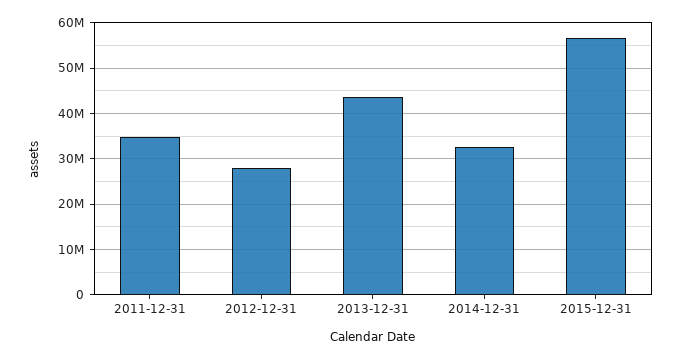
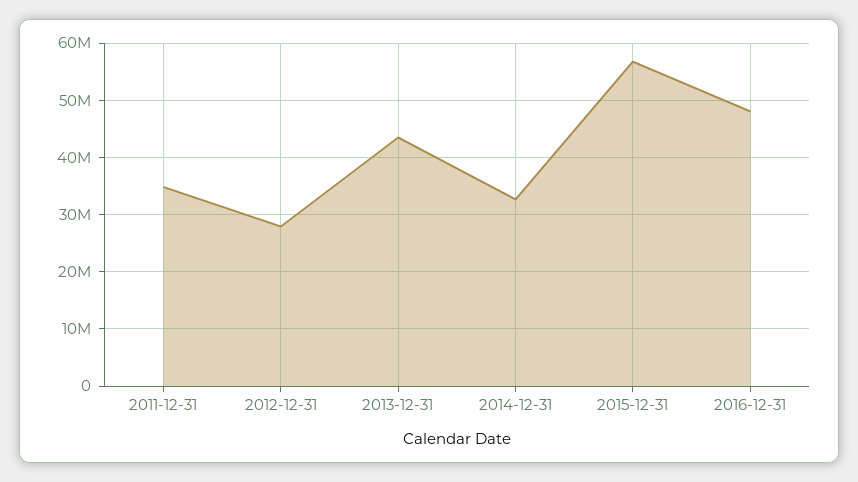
2016-12-31: none -> 48000000

